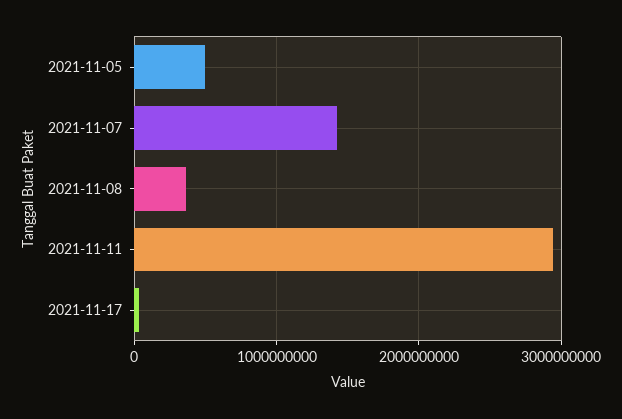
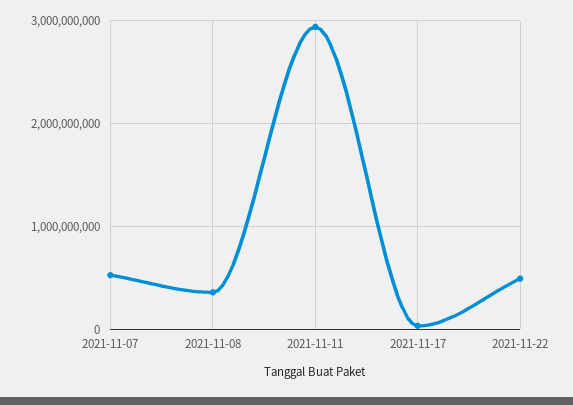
2021-11-05: 500000000 -> none
2021-11-07: 1400000000 -> 500000000
2021-11-22: none -> 500000000

